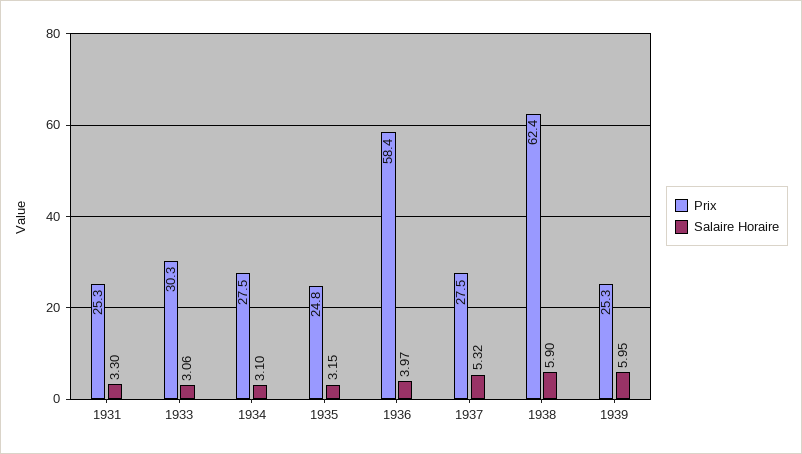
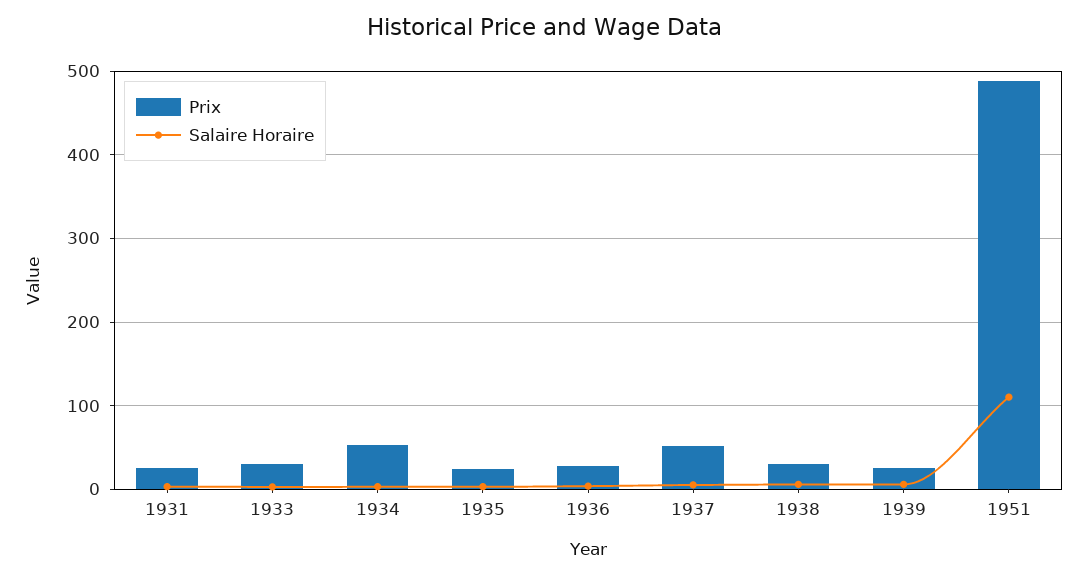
Prix, 1934: 27.5 -> 50
Prix, 1936: 58.4 -> 30
Prix, 1937: 27.5 -> 50
Prix, 1938: 62.4 -> 30
Prix, 1951: none -> 490
Salaire Horaire, 1951: none -> 110

